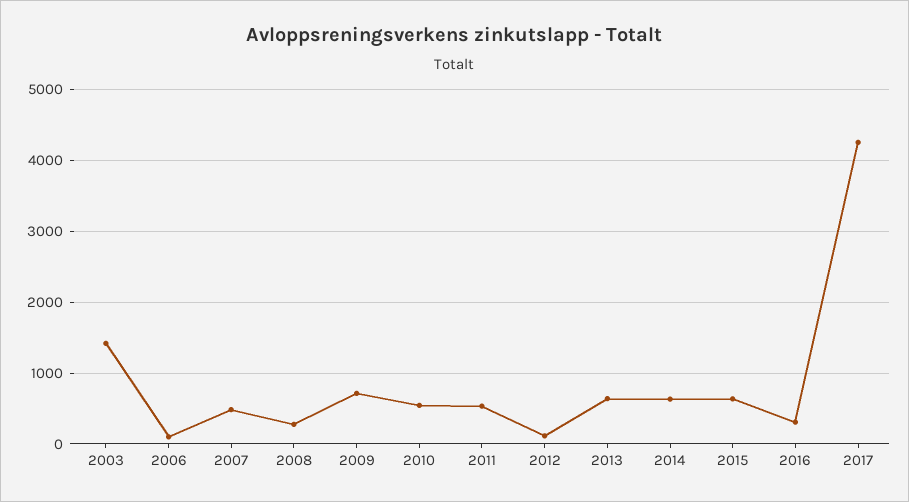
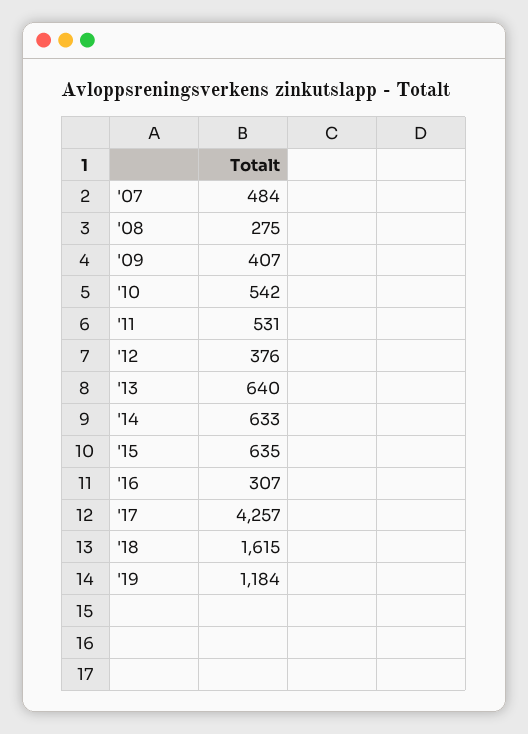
2003: 1400 -> none
2006: 100 -> none
2009: 700 -> 407
2012: 100 -> 376
'18: none -> 1615
'19: none -> 1184

